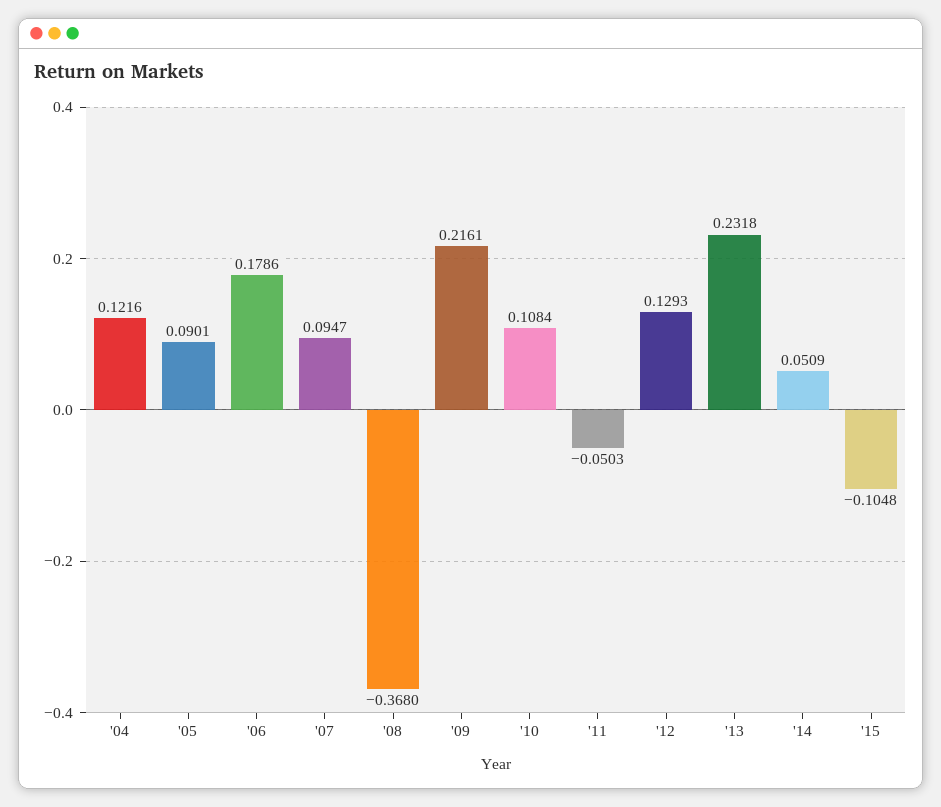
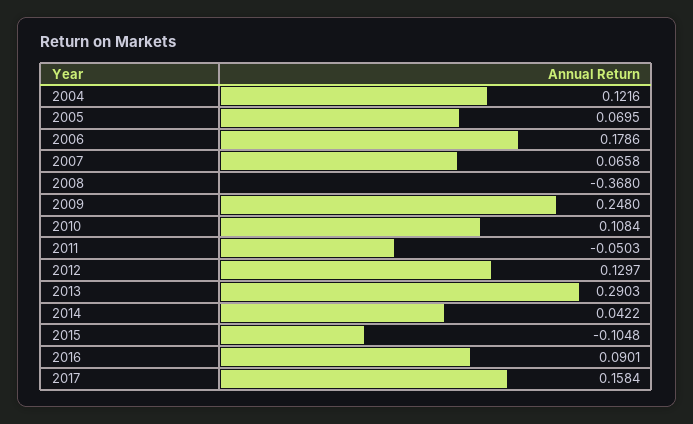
'05: 0.0901 -> 0.0695
'07: 0.0947 -> 0.0658
'09: 0.2161 -> 0.248
'12: 0.1293 -> 0.1297
'13: 0.2318 -> 0.2903
'14: 0.0509 -> 0.0422
2016: none -> 0.0901
2017: none -> 0.1584

